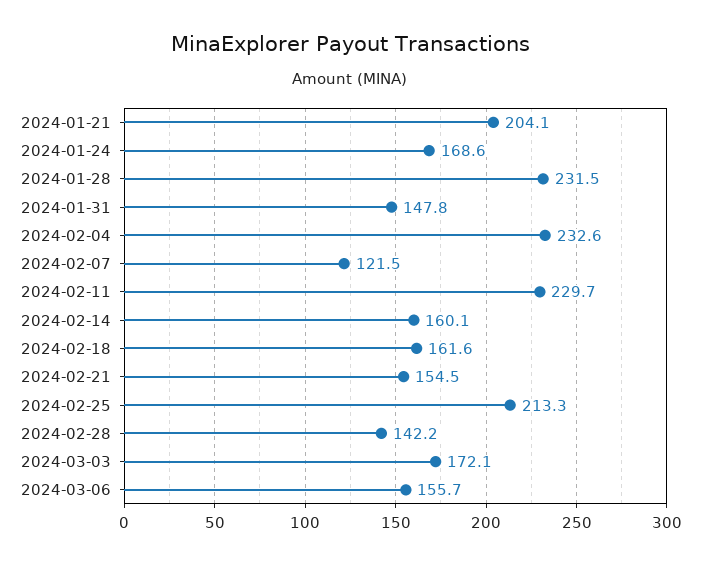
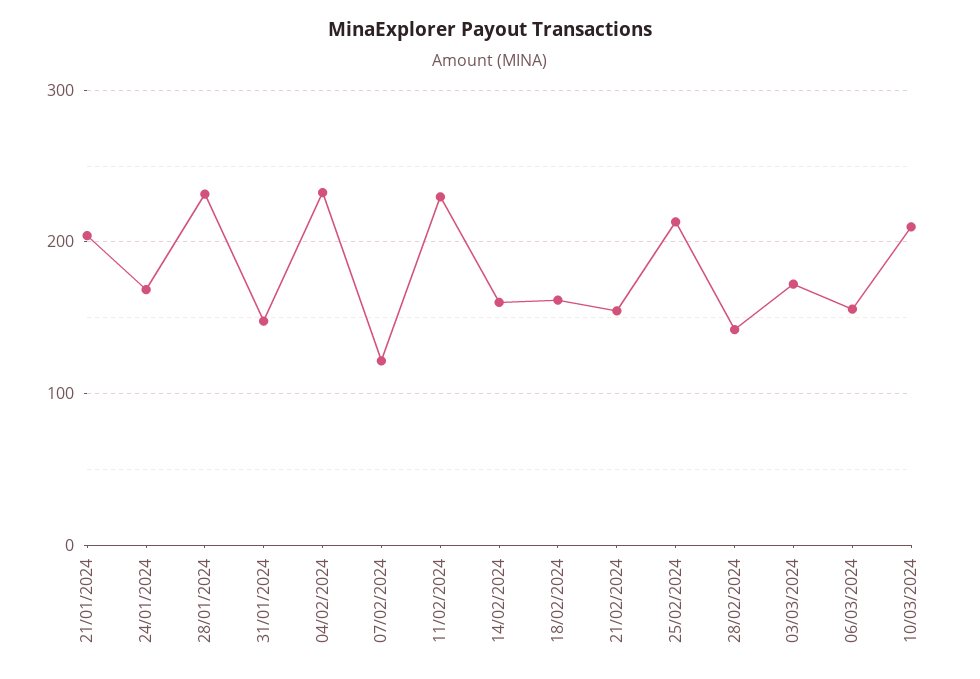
10/03/2024: none -> 210

